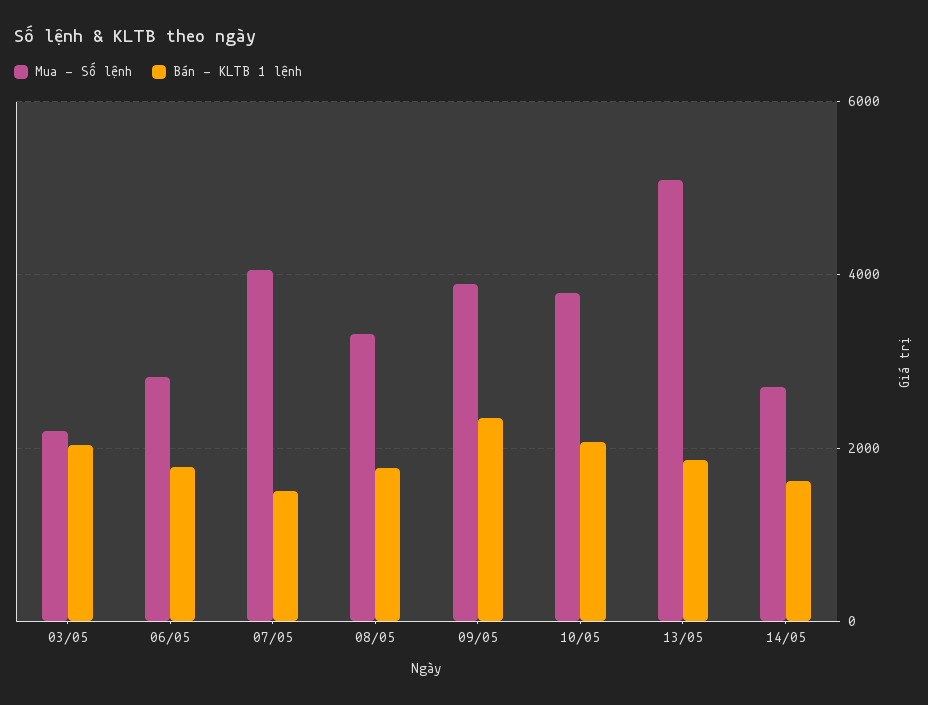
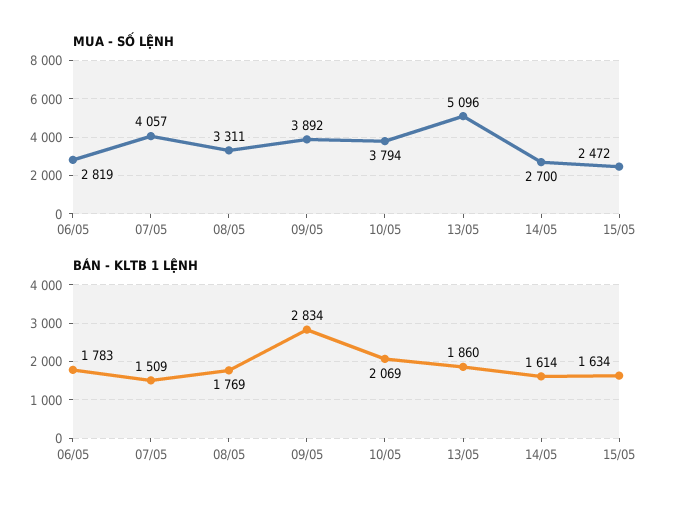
Mua - Số lệnh, 03/05: 2200 -> none
Bán - KLTB 1 lệnh, 03/05: 2000 -> none
Bán - KLTB 1 lệnh, 09/05: 2400 -> 2834
Mua - Số lệnh, 15/05: none -> 2472
Bán - KLTB 1 lệnh, 15/05: none -> 1634

